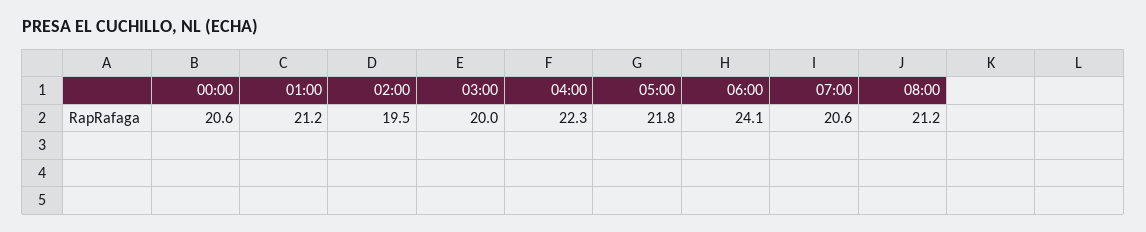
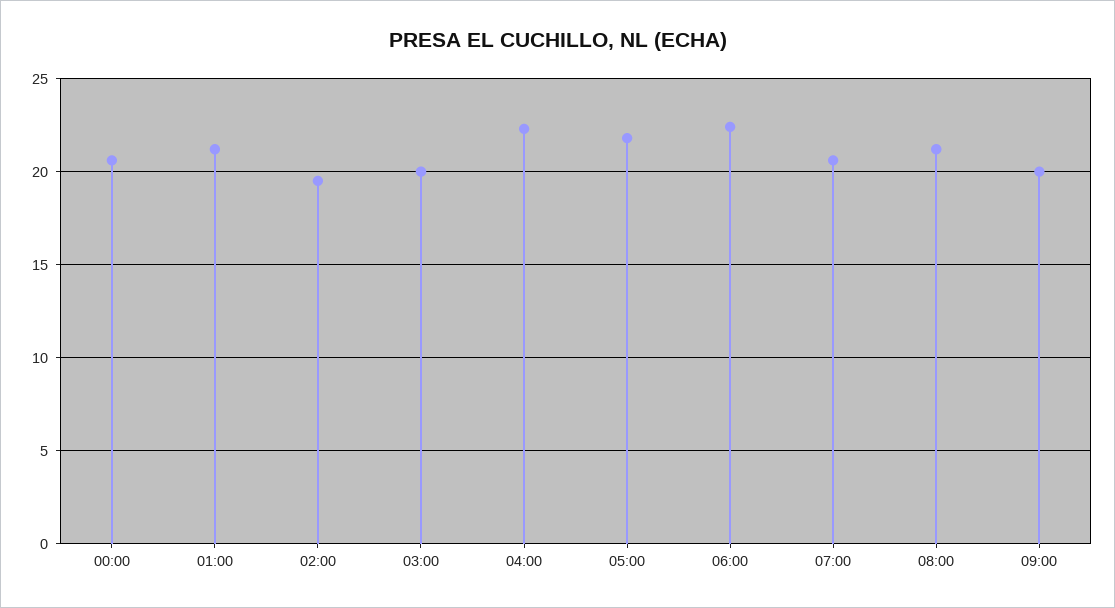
06:00: 24.1 -> 22.5
09:00: none -> 20

